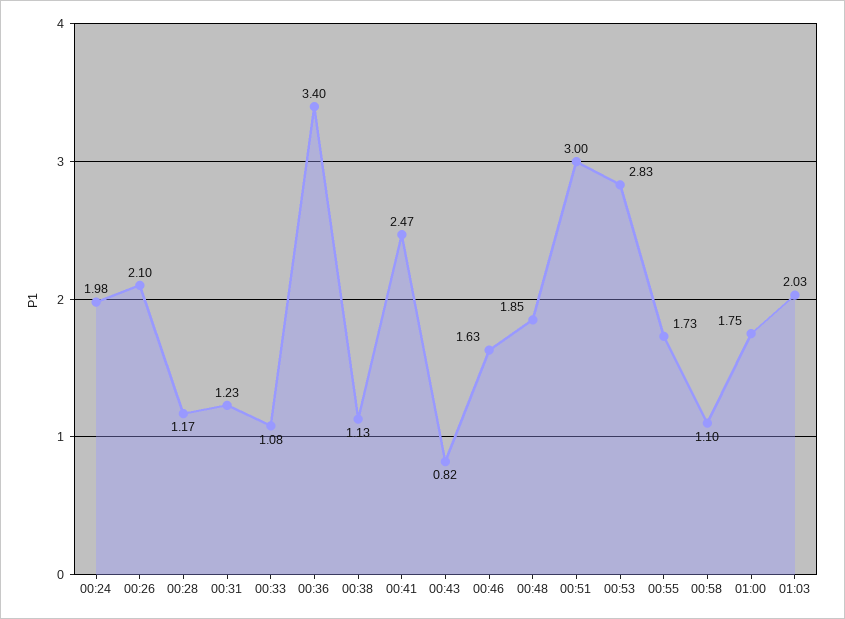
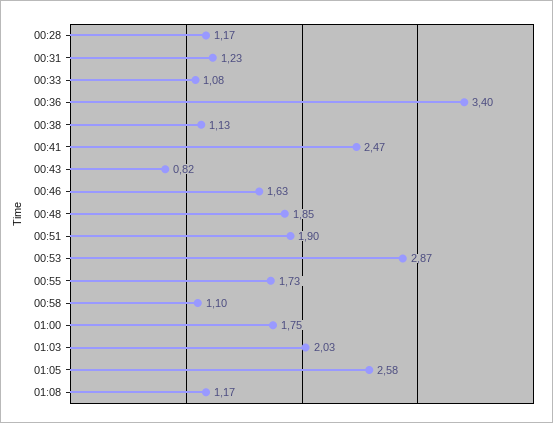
00:24: 1.98 -> none
00:26: 2.1 -> none
00:51: 3 -> 1.9
00:53: 2.83 -> 2.87
01:05: none -> 2.58
01:08: none -> 1.17

